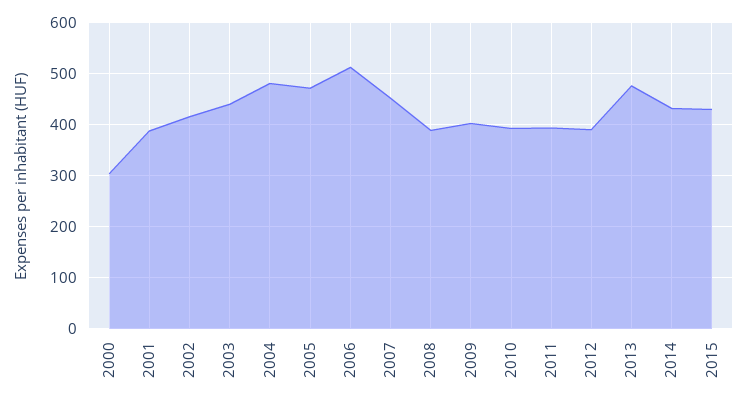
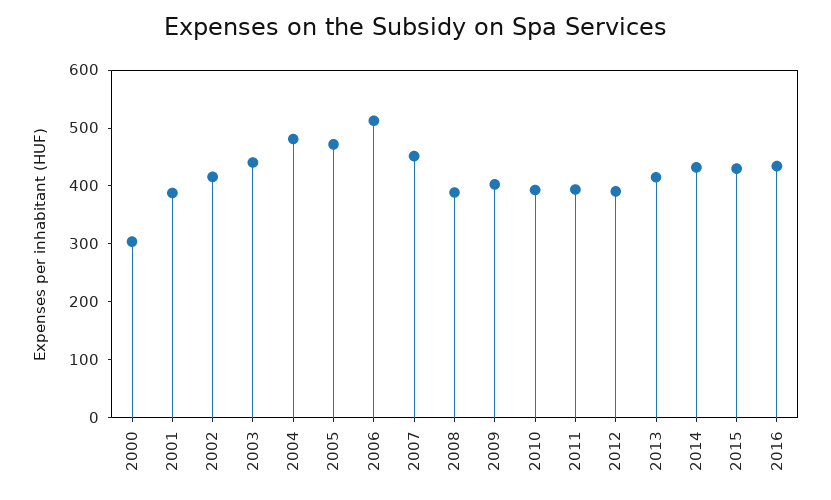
2013: 480 -> 420
2016: none -> 440

